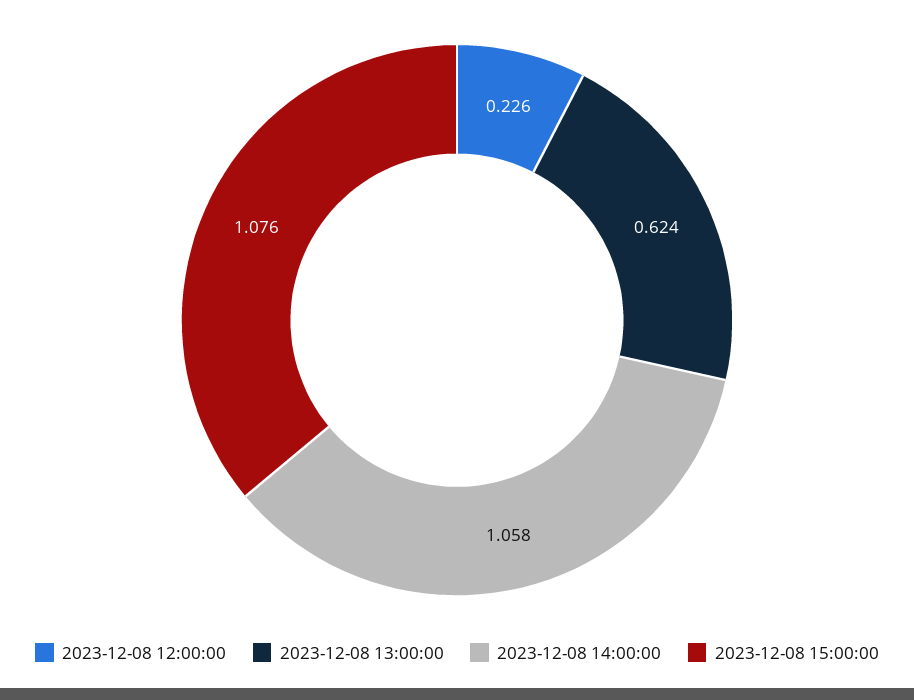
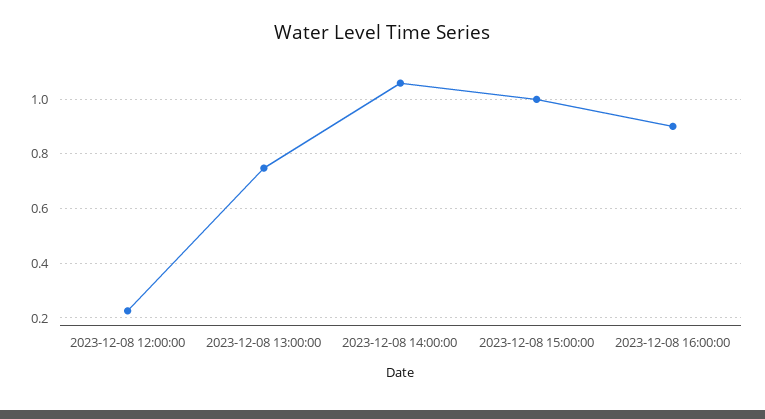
2023-12-08 13:00:00: 0.624 -> 0.75
2023-12-08 15:00:00: 1.076 -> 1
2023-12-08 16:00:00: none -> 0.9

